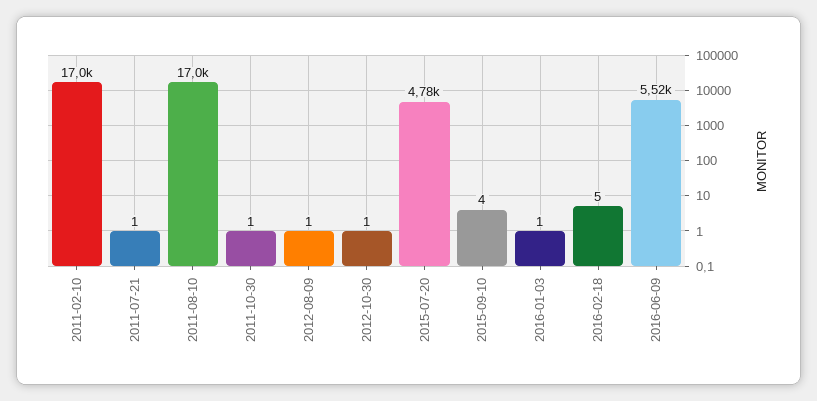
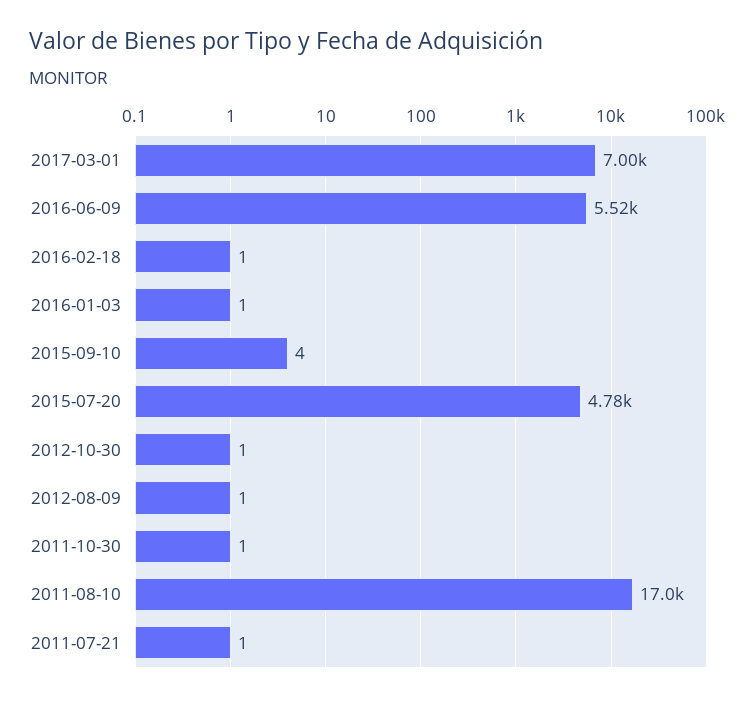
2011-02-10: 17000 -> none
2016-02-18: 5 -> 1
2017-03-01: none -> 7000

